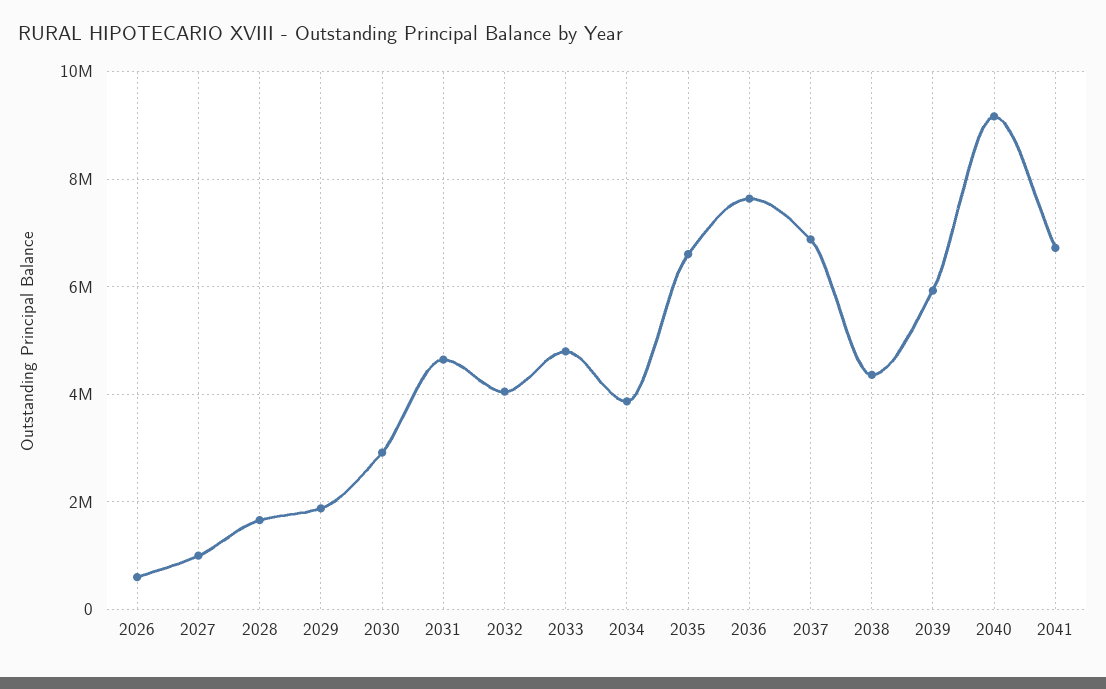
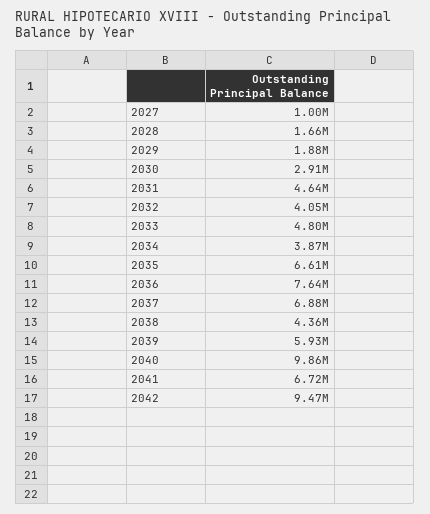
2026: 600000 -> none
2040: 9200000 -> 9860000
2042: none -> 9470000

